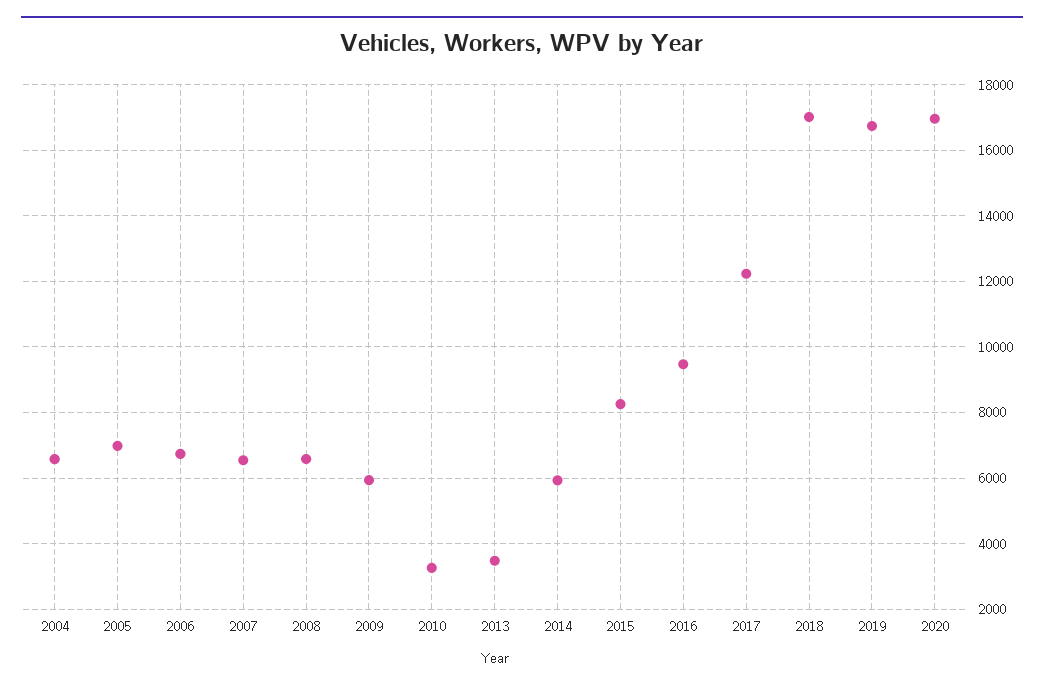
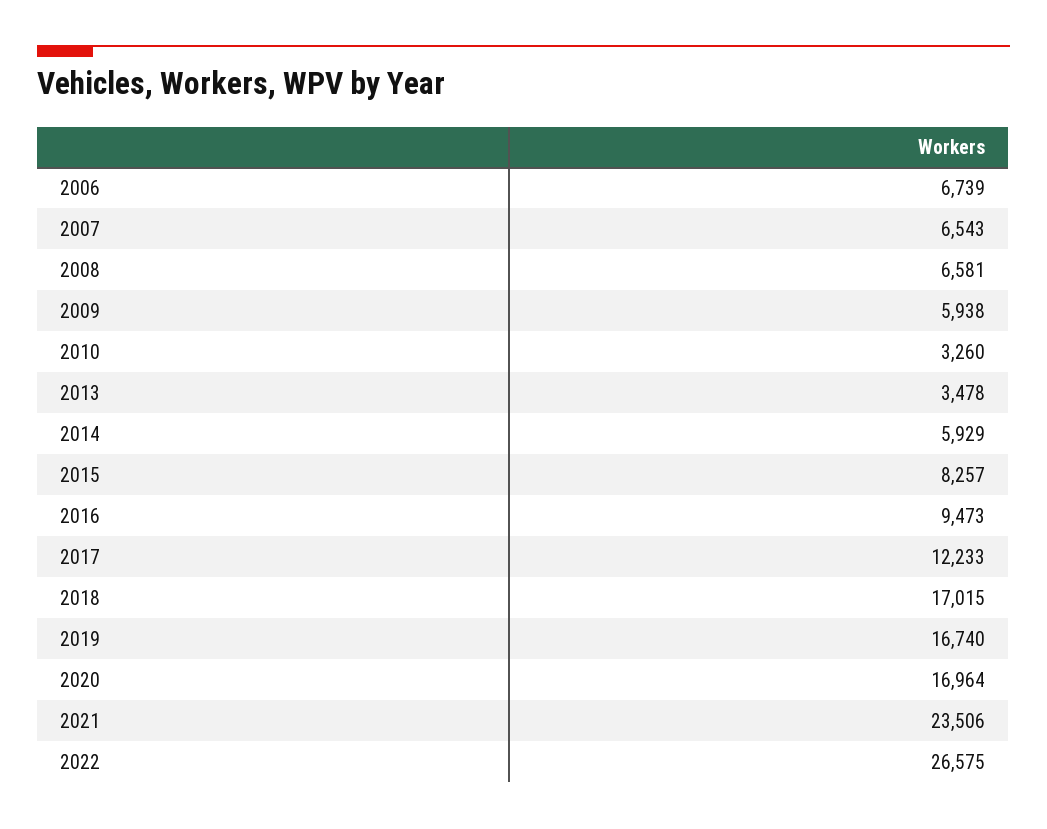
2004: 6600 -> none
2005: 7000 -> none
2021: none -> 23506
2022: none -> 26575

